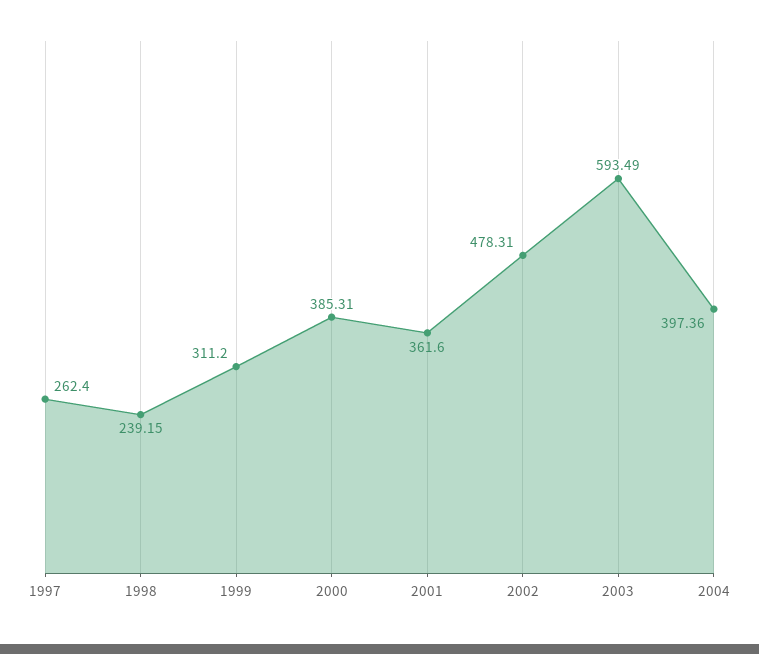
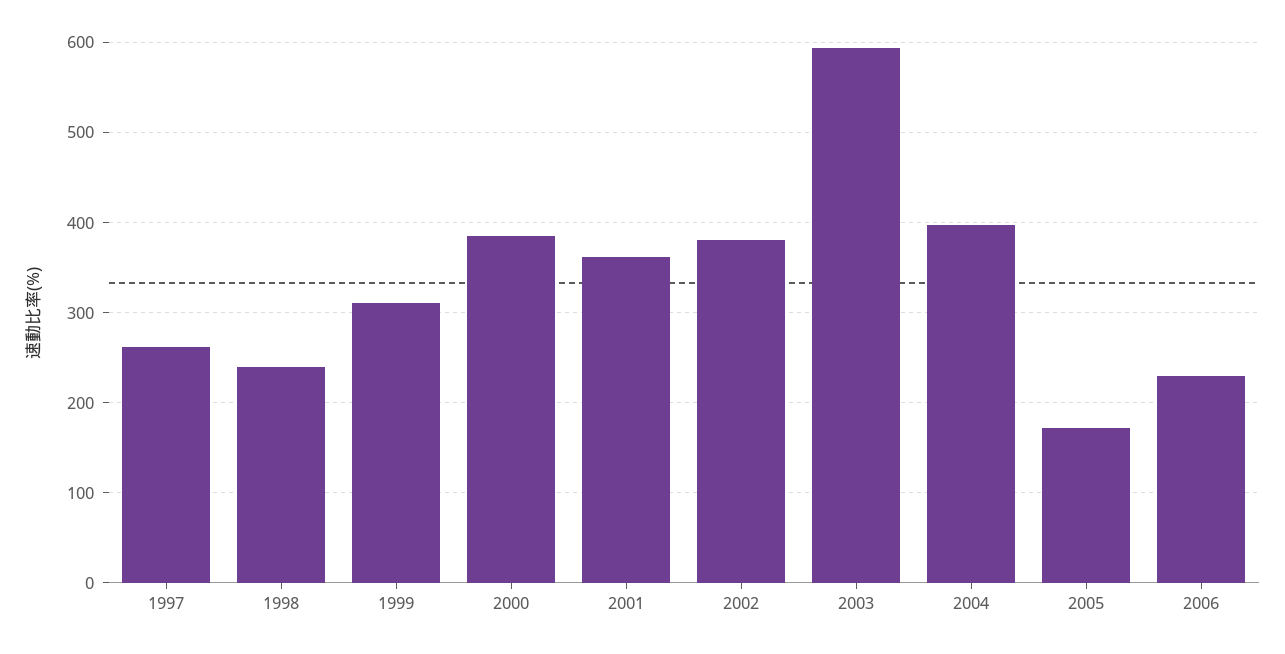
2002: 478.31 -> 380
2005: none -> 170
2006: none -> 230

